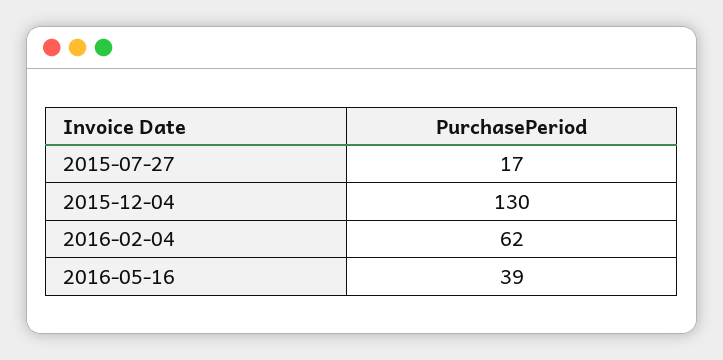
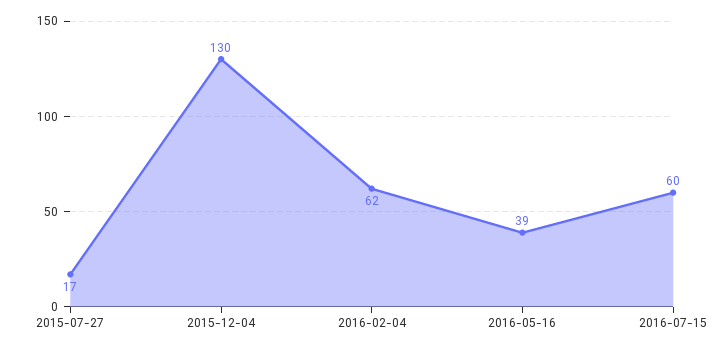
2016-07-15: none -> 60

